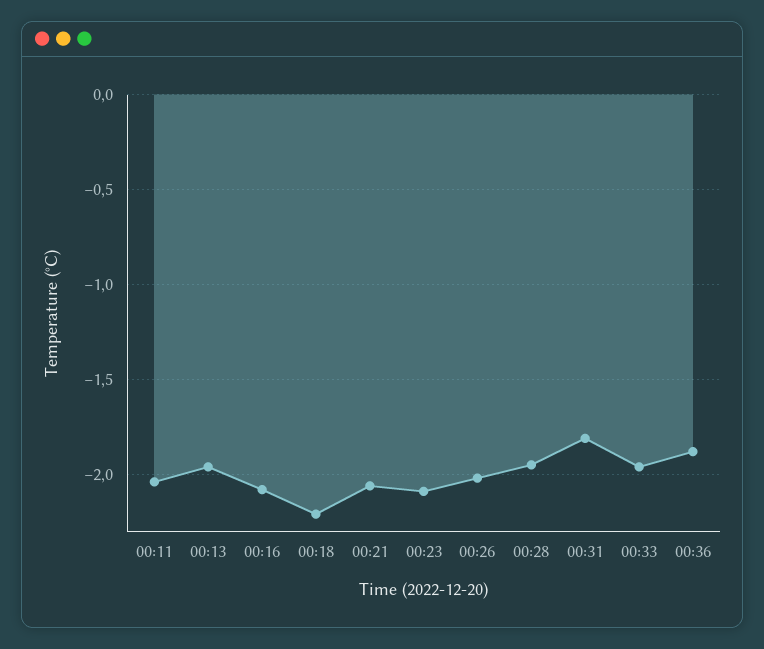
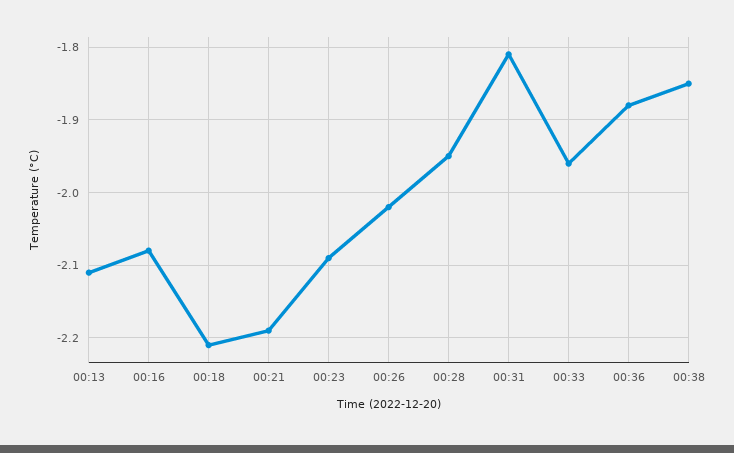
00:11: -2.05 -> none
00:13: -1.95 -> -2.11
00:21: -2.05 -> -2.19
00:38: none -> -1.85

